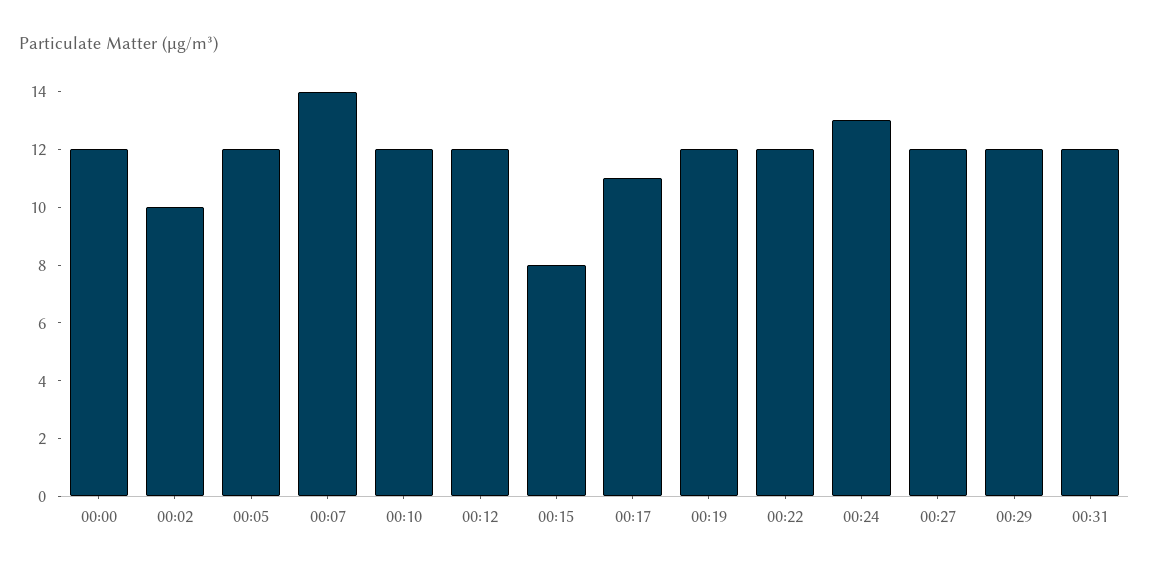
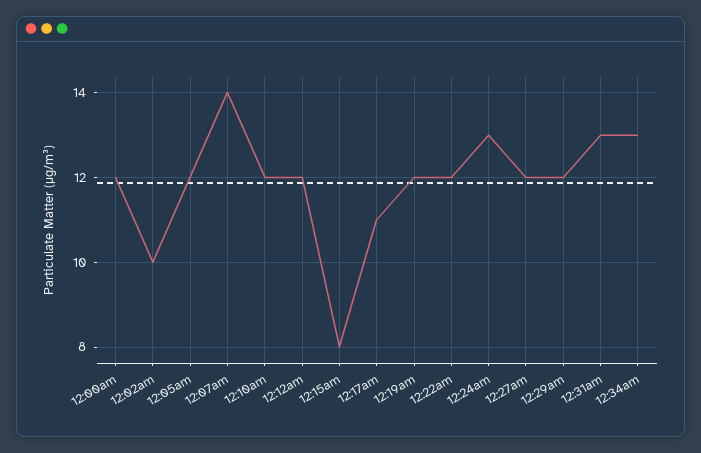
00:31: 12 -> 13
12:34am: none -> 13

